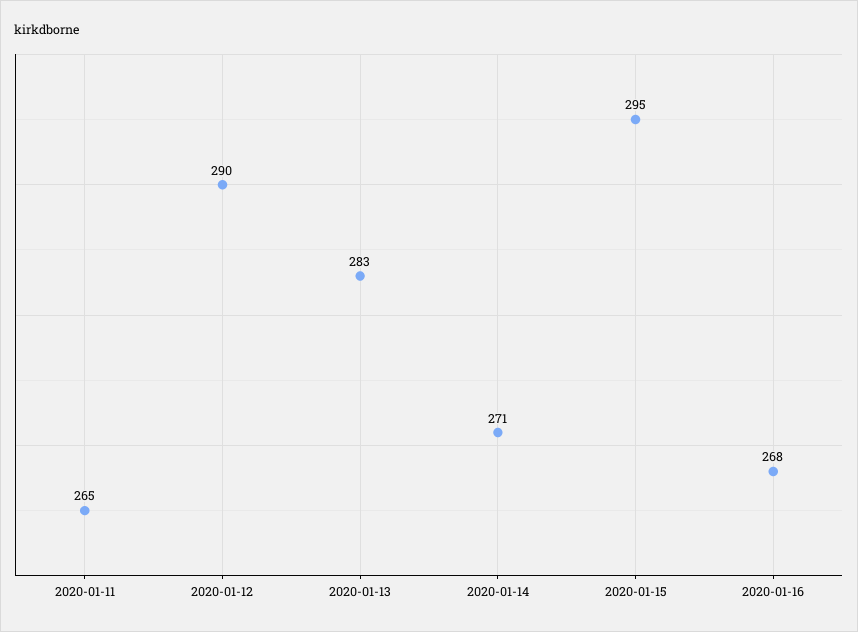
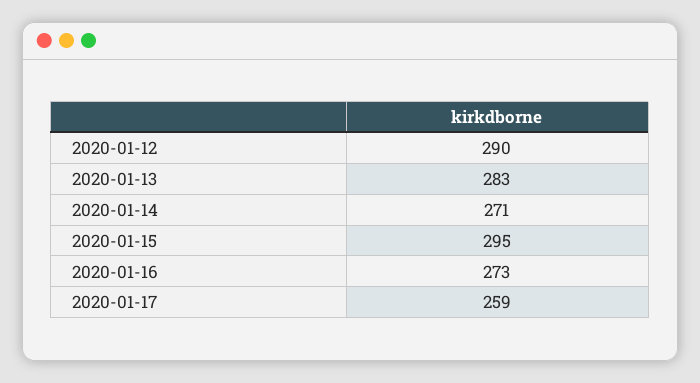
2020-01-11: 265 -> none
2020-01-16: 268 -> 273
2020-01-17: none -> 259

